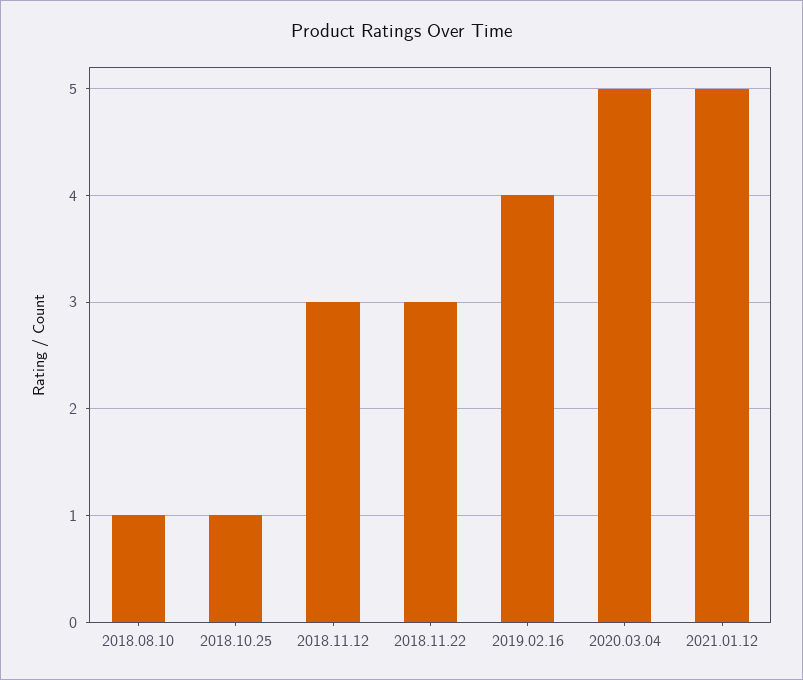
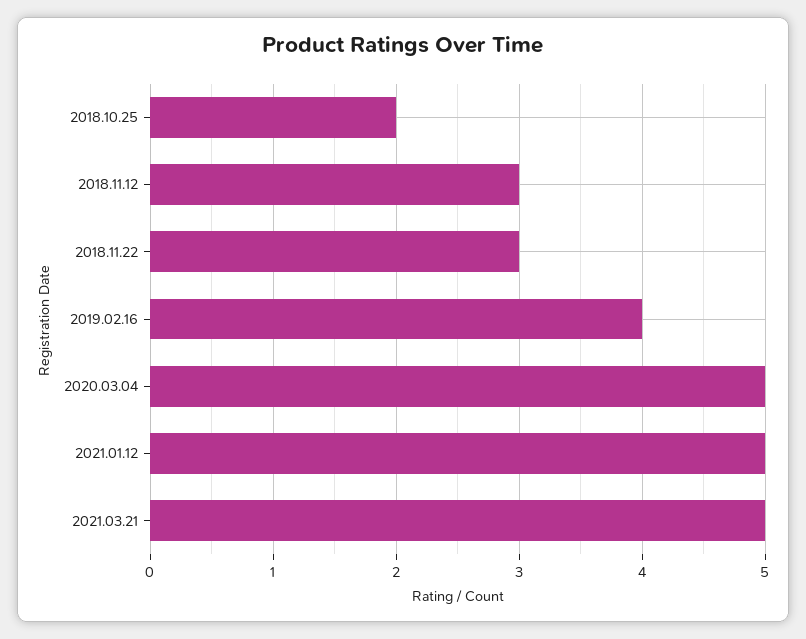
2018.08.10: 1 -> none
2018.10.25: 1 -> 2
2021.03.21: none -> 5

